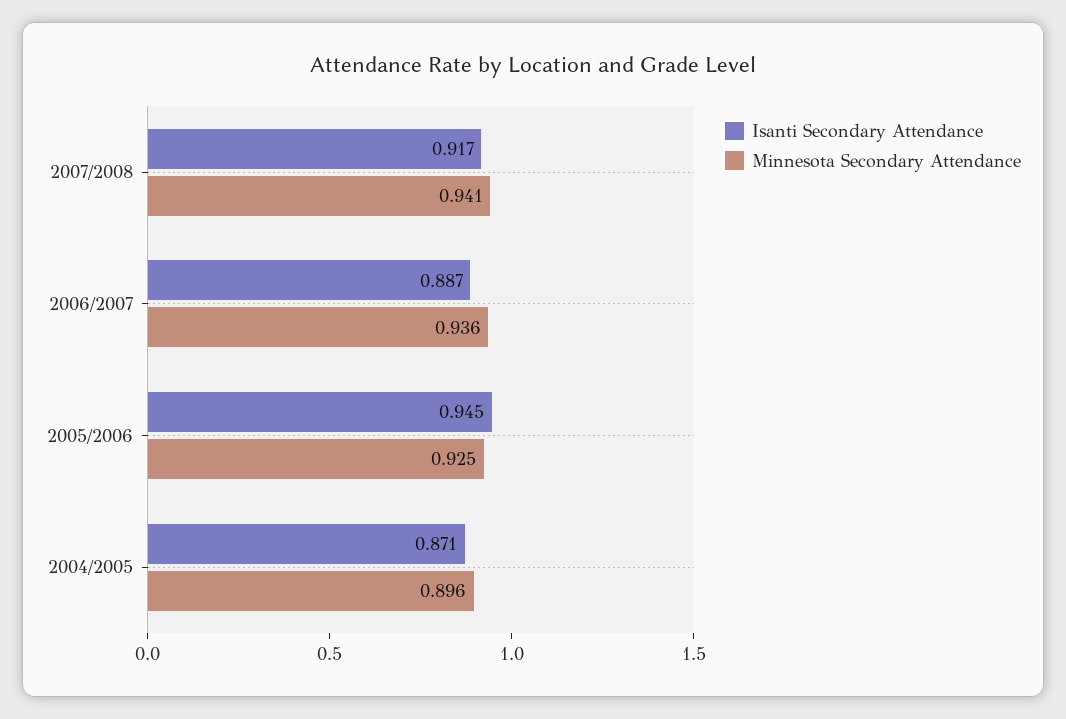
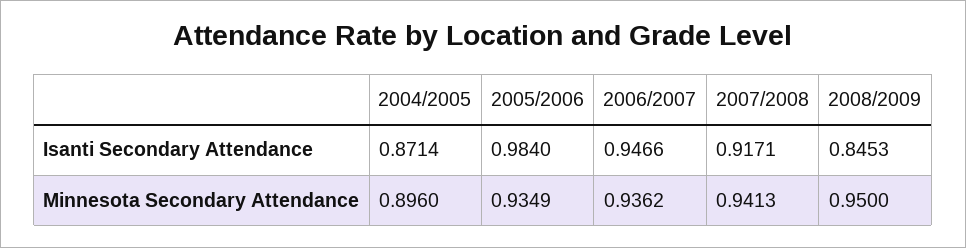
Isanti Secondary Attendance, 2006/2007: 0.887 -> 0.9466
Isanti Secondary Attendance, 2005/2006: 0.945 -> 0.984
Minnesota Secondary Attendance, 2005/2006: 0.925 -> 0.9349
Isanti Secondary Attendance, 2008/2009: none -> 0.8453
Minnesota Secondary Attendance, 2008/2009: none -> 0.95

